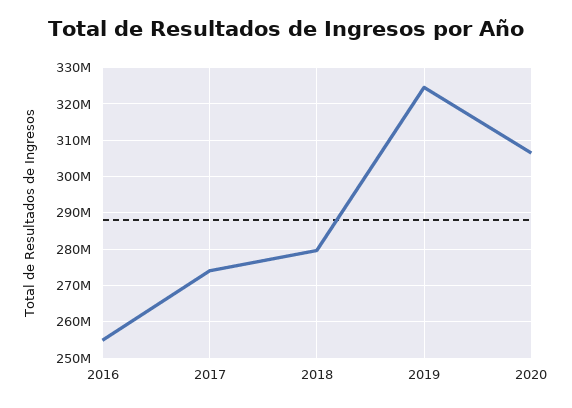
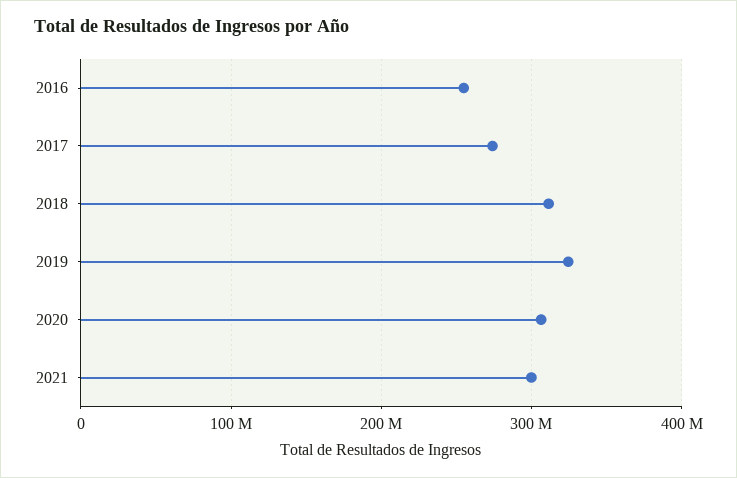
2018: 280000000 -> 310000000
2021: none -> 300000000

